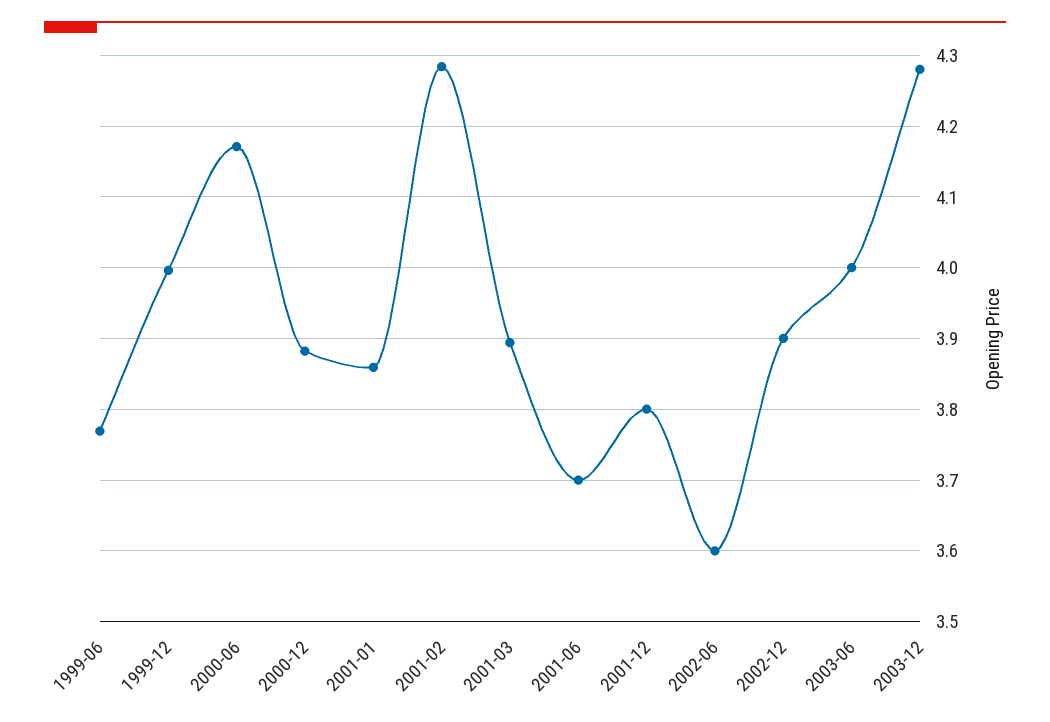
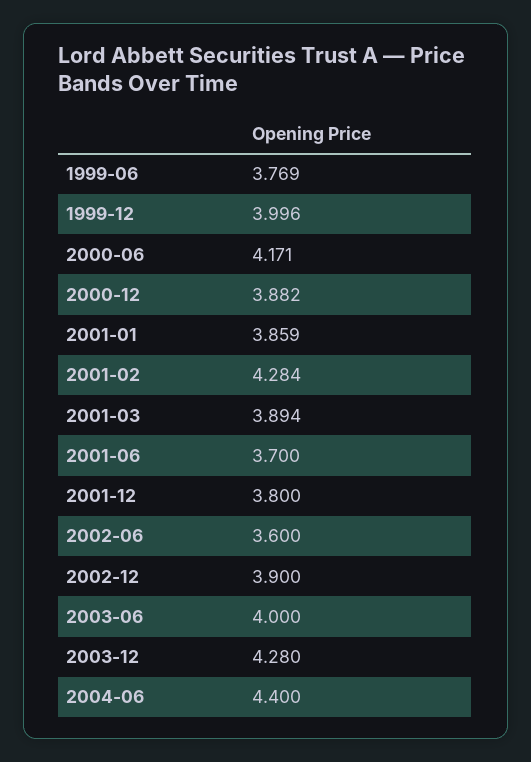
2004-06: none -> 4.4

